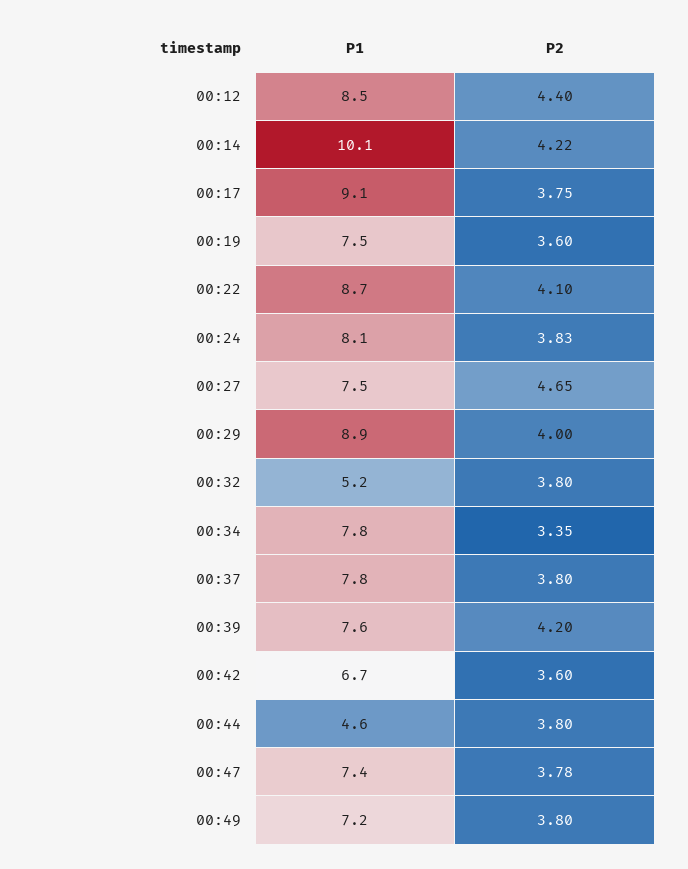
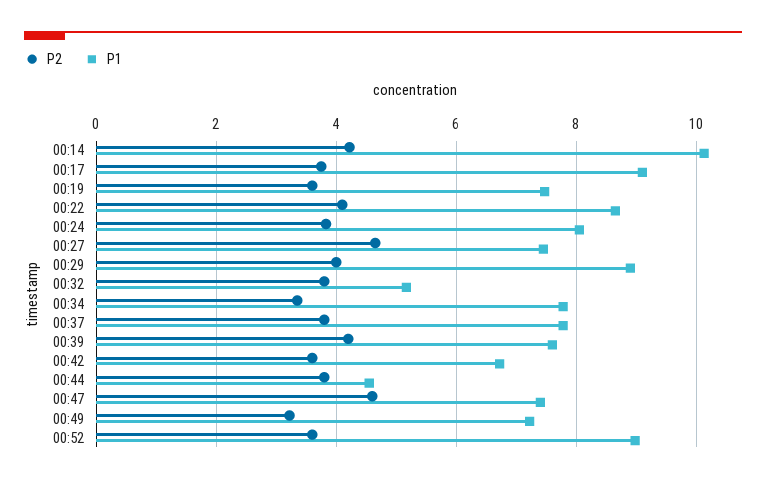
P1, 00:12: 8.5 -> none
P2, 00:12: 4.4 -> none
P2, 00:47: 3.78 -> 4.6
P2, 00:49: 3.8 -> 3.2
P2, 00:52: none -> 3.6
P1, 00:52: none -> 9

